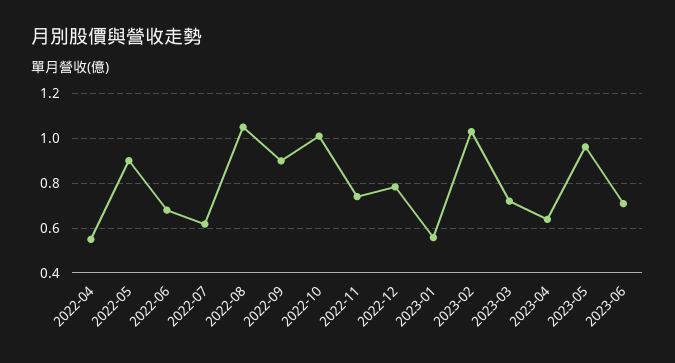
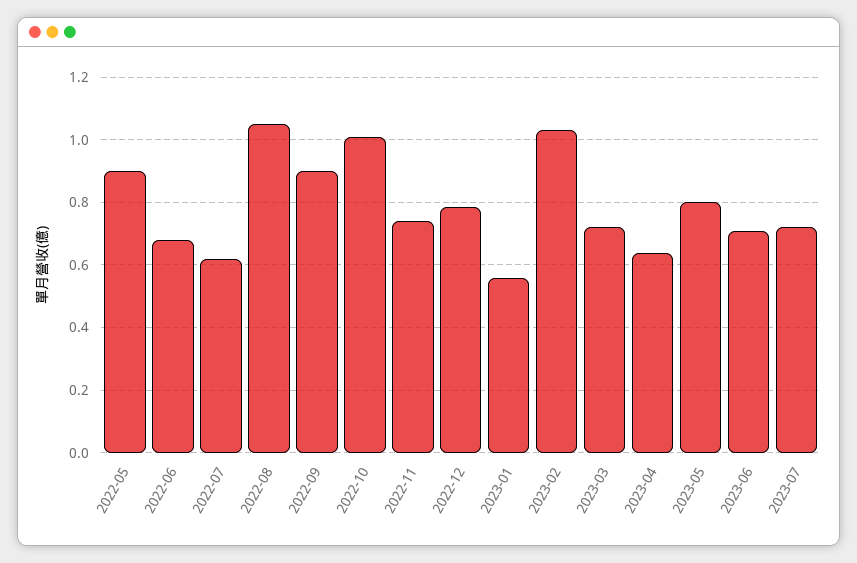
2022-04: 0.55 -> none
2023-05: 0.95 -> 0.8
2023-07: none -> 0.72

